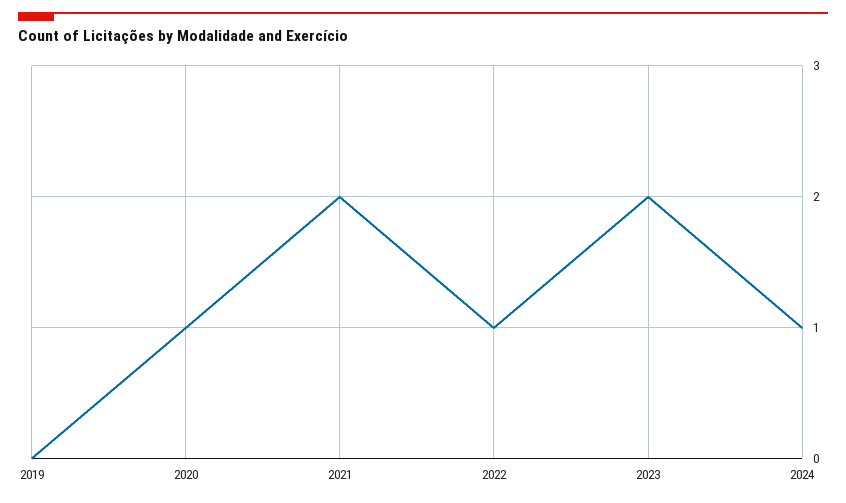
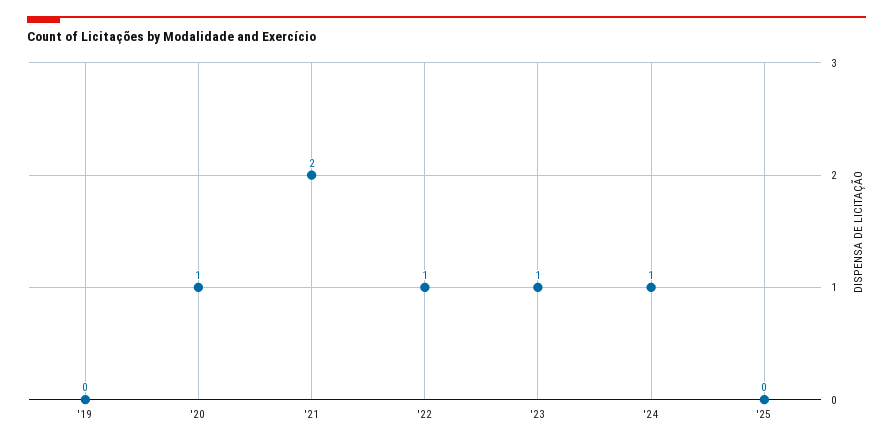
2023: 2 -> 1
'25: none -> 0

